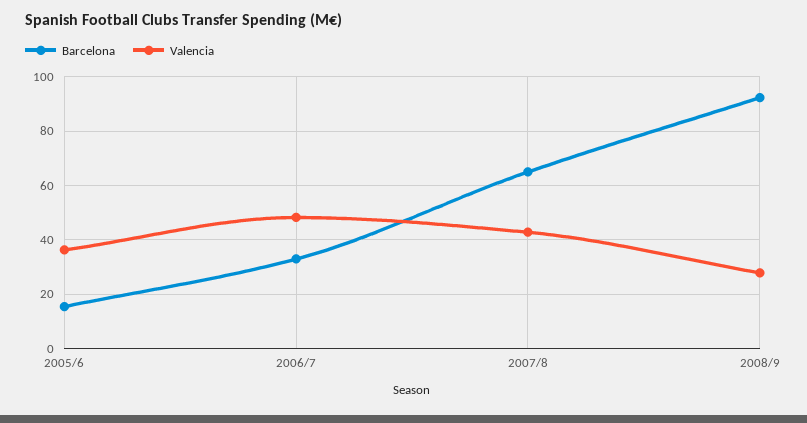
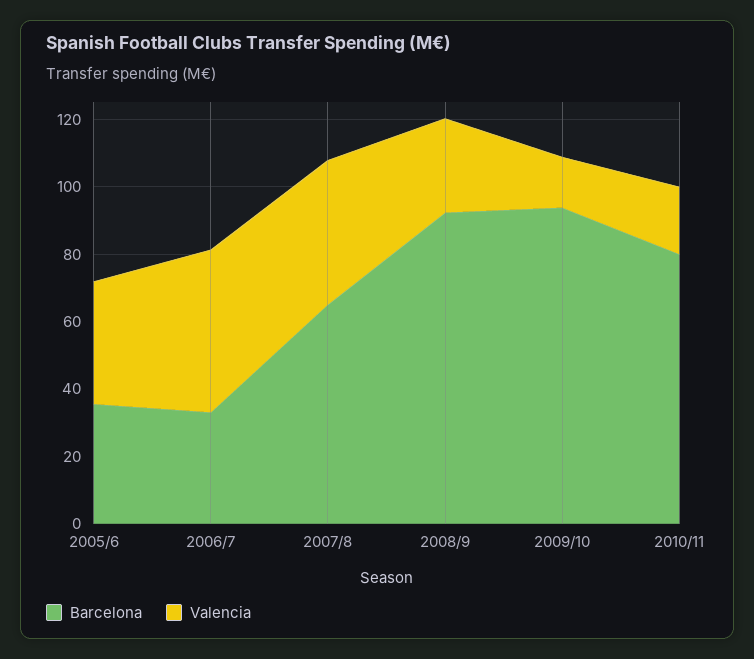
Barcelona, 2005/6: 15 -> 35
Barcelona, 2009/10: none -> 95
Valencia, 2009/10: none -> 15
Barcelona, 2010/11: none -> 80
Valencia, 2010/11: none -> 20

